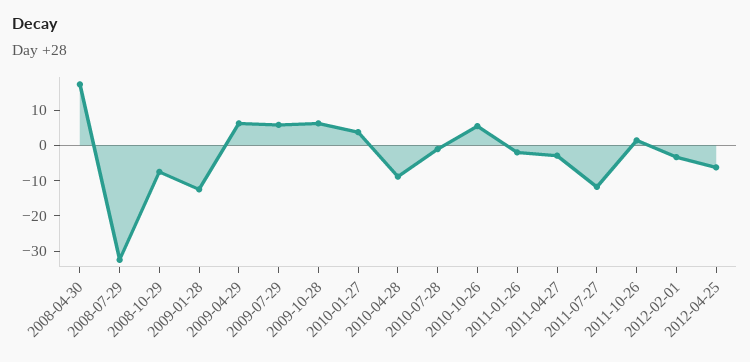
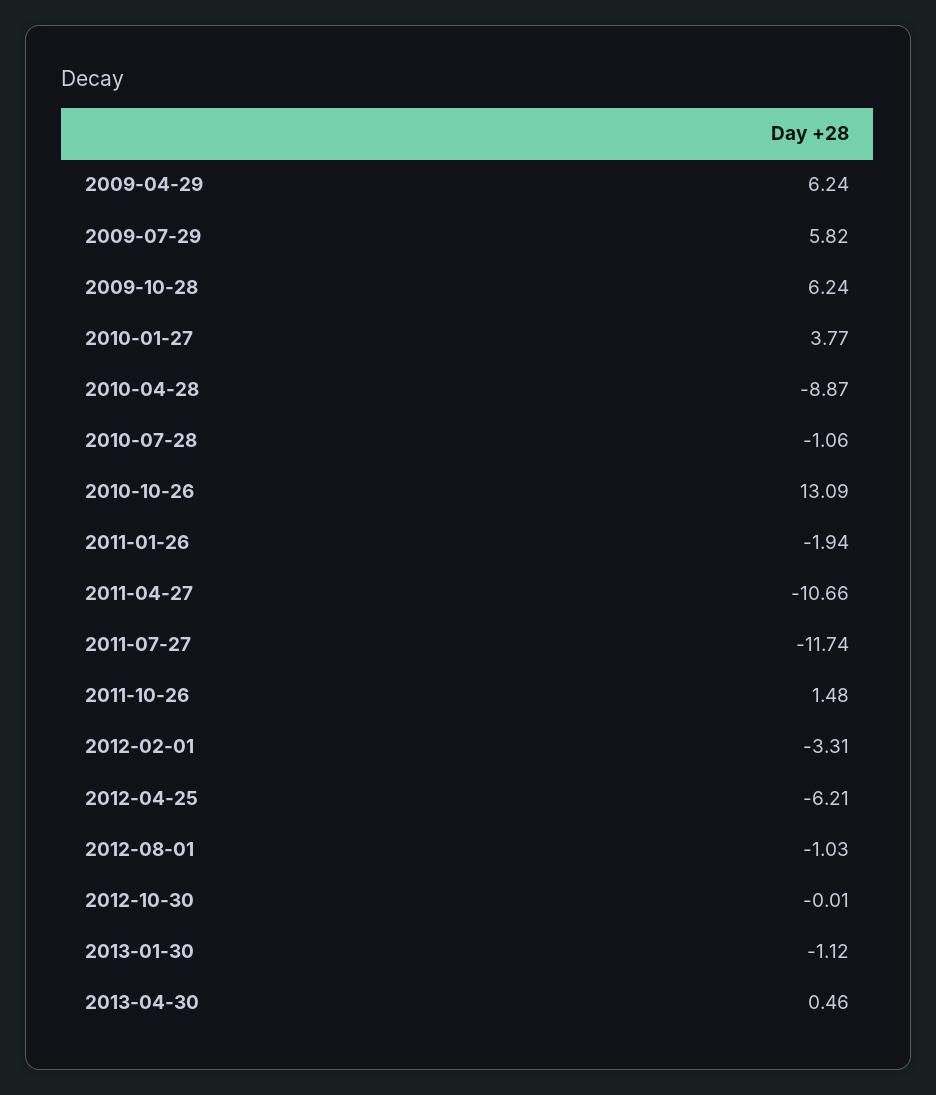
2008-04-30: 17.5 -> none
2008-07-29: -32.5 -> none
2008-10-29: -7.5 -> none
2009-01-28: -12.5 -> none
2010-10-26: 5 -> 13.09
2011-04-27: -2.5 -> -10.66
2012-08-01: none -> -1.03
2012-10-30: none -> -0.01
2013-01-30: none -> -1.12
2013-04-30: none -> 0.46

